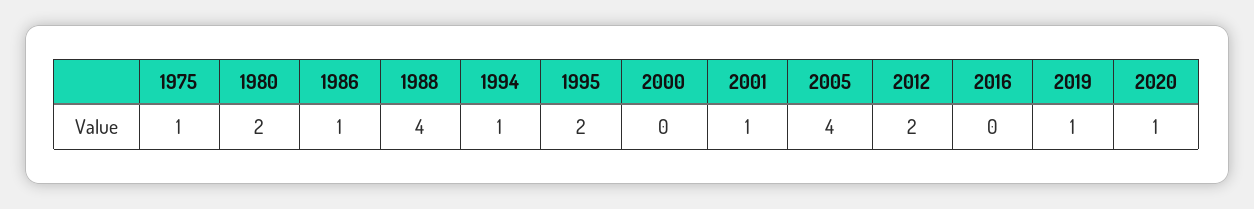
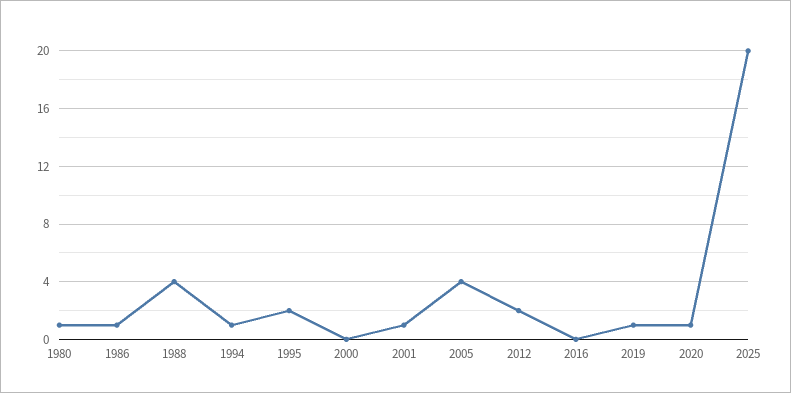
1975: 1 -> none
1980: 2 -> 1
2025: none -> 20

